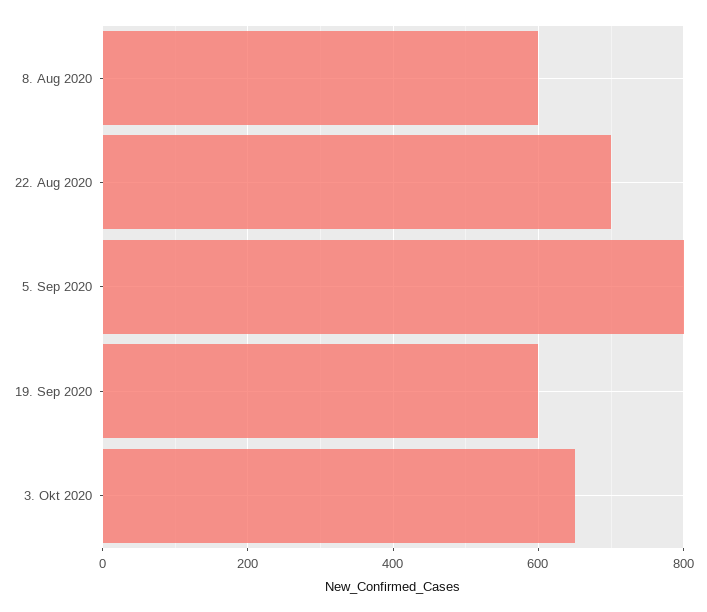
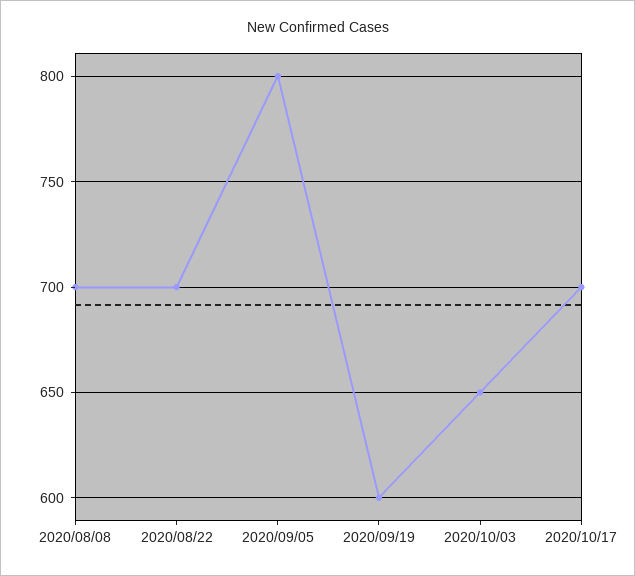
8. Aug 2020: 600 -> 700
2020/10/17: none -> 700

